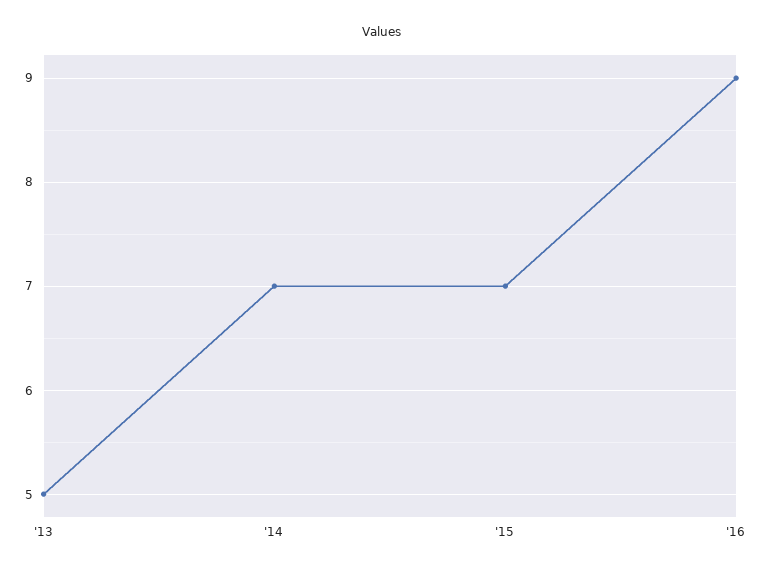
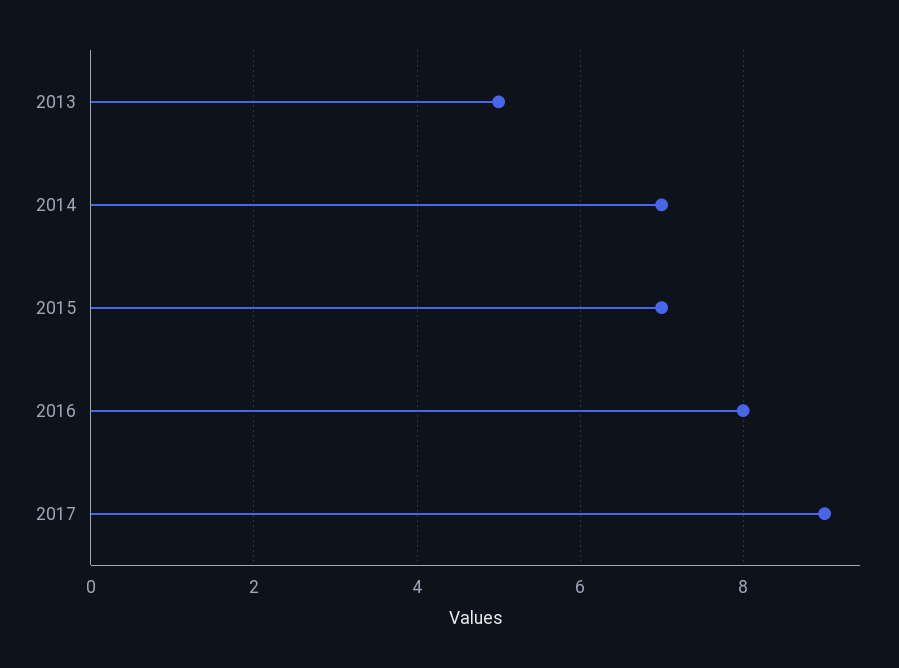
'16: 9 -> 8
2017: none -> 9

